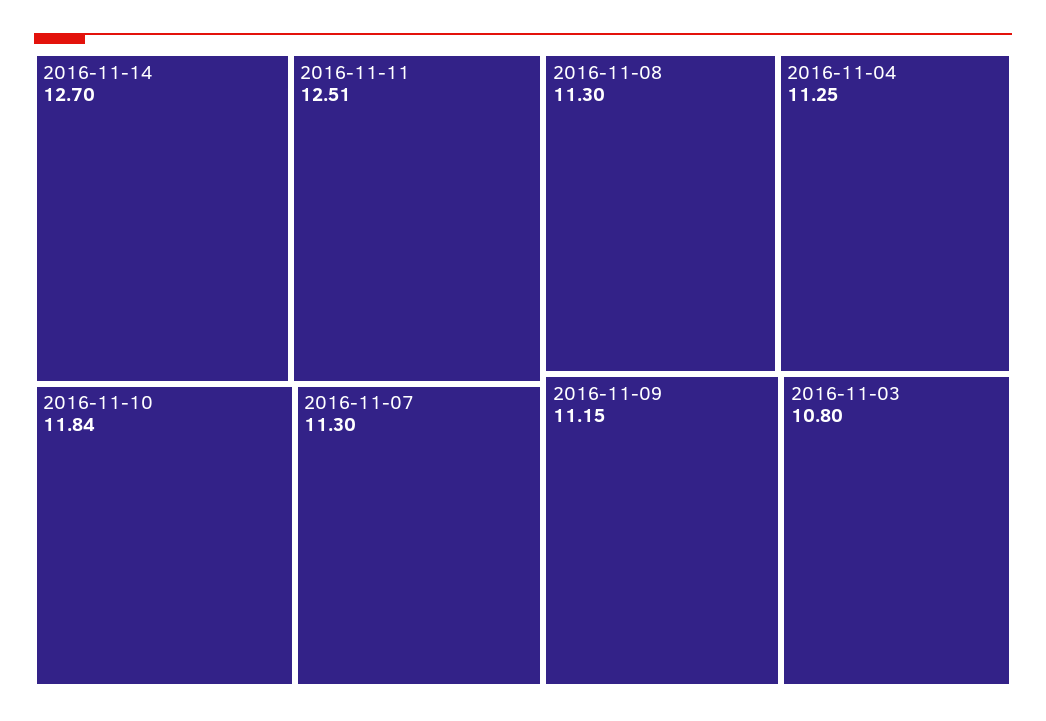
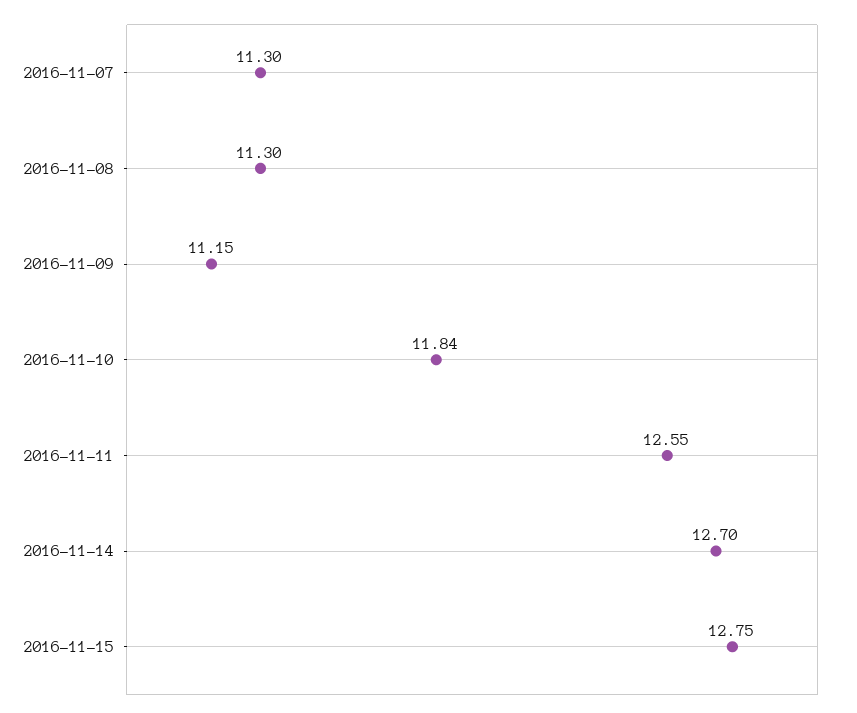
2016-11-11: 12.51 -> 12.55
2016-11-04: 11.25 -> none
2016-11-03: 10.8 -> none
2016-11-15: none -> 12.75

